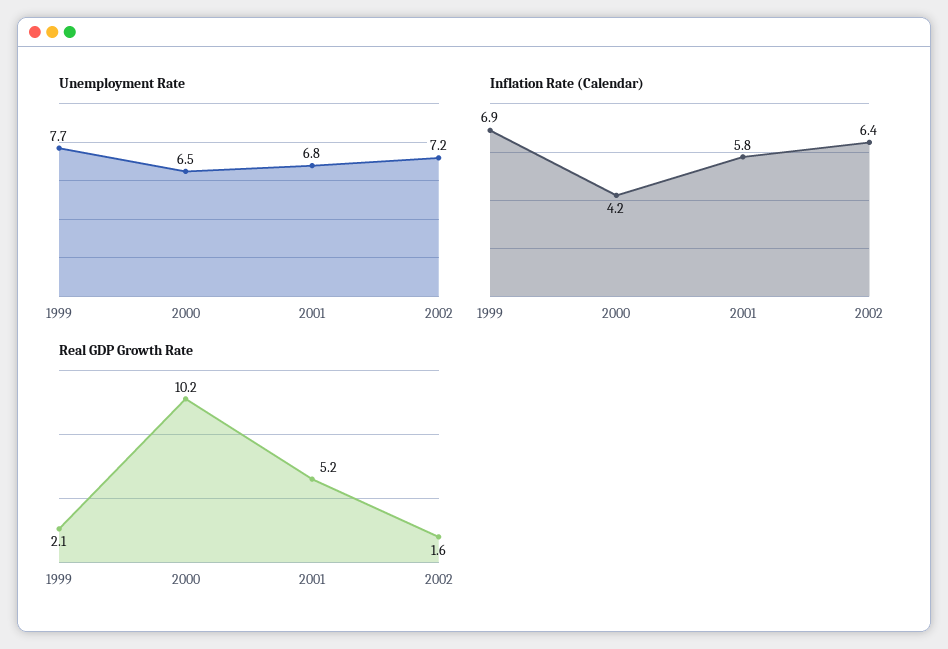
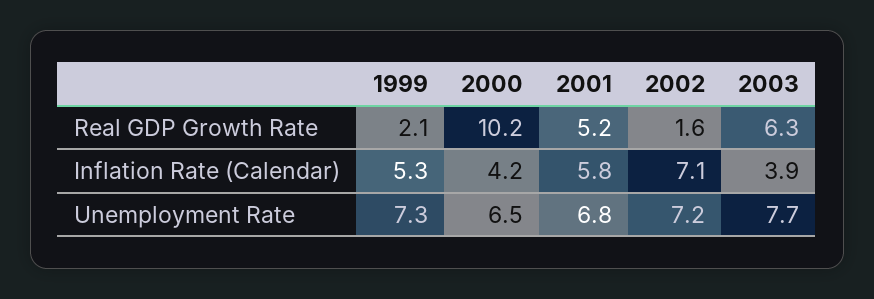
Unemployment Rate, 1999: 7.7 -> 7.3
Inflation Rate (Calendar), 1999: 6.9 -> 5.3
Inflation Rate (Calendar), 2002: 6.4 -> 7.1
Real GDP Growth Rate, 2003: none -> 6.3
Inflation Rate (Calendar), 2003: none -> 3.9
Unemployment Rate, 2003: none -> 7.7

